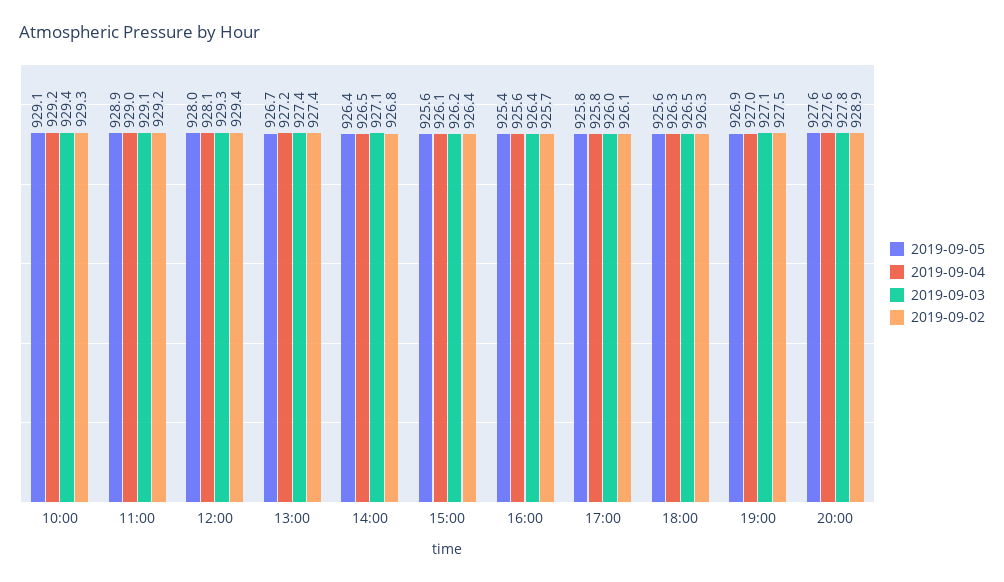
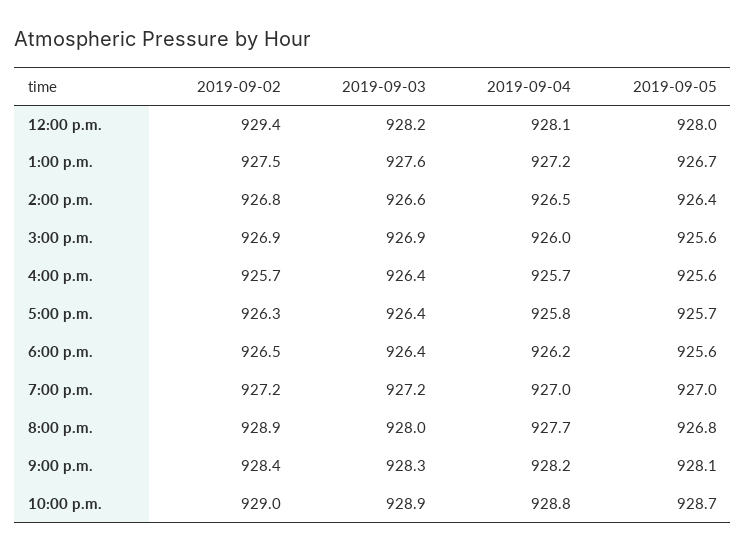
2019-09-05, 10:00: 929.1 -> none
2019-09-04, 10:00: 929.2 -> none
2019-09-03, 10:00: 929.4 -> none
2019-09-02, 10:00: 929.3 -> none
2019-09-05, 11:00: 928.9 -> none
2019-09-04, 11:00: 929 -> none
2019-09-03, 11:00: 929.1 -> none
2019-09-02, 11:00: 929.2 -> none
2019-09-03, 12:00: 929.3 -> 928.2
2019-09-03, 13:00: 927.4 -> 927.6
2019-09-02, 13:00: 927.4 -> 927.5
2019-09-03, 14:00: 927.1 -> 926.6
2019-09-04, 15:00: 926.1 -> 926
2019-09-03, 15:00: 926.2 -> 926.9
2019-09-02, 15:00: 926.4 -> 926.9
2019-09-05, 16:00: 925.4 -> 925.6
2019-09-04, 16:00: 925.6 -> 925.7
2019-09-05, 17:00: 925.8 -> 925.7
2019-09-03, 17:00: 926 -> 926.4
2019-09-02, 17:00: 926.1 -> 926.3
2019-09-04, 18:00: 926.3 -> 926.2
2019-09-03, 18:00: 926.5 -> 926.4
2019-09-02, 18:00: 926.3 -> 926.5
2019-09-05, 19:00: 926.9 -> 927
2019-09-03, 19:00: 927.1 -> 927.2
2019-09-02, 19:00: 927.5 -> 927.2
2019-09-05, 20:00: 927.6 -> 926.8
2019-09-04, 20:00: 927.6 -> 927.7
2019-09-03, 20:00: 927.8 -> 928
2019-09-02, 9:00 p.m.: none -> 928.4
2019-09-03, 9:00 p.m.: none -> 928.3
2019-09-04, 9:00 p.m.: none -> 928.2
2019-09-05, 9:00 p.m.: none -> 928.1
2019-09-02, 10:00 p.m.: none -> 929
2019-09-03, 10:00 p.m.: none -> 928.9
2019-09-04, 10:00 p.m.: none -> 928.8
2019-09-05, 10:00 p.m.: none -> 928.7

